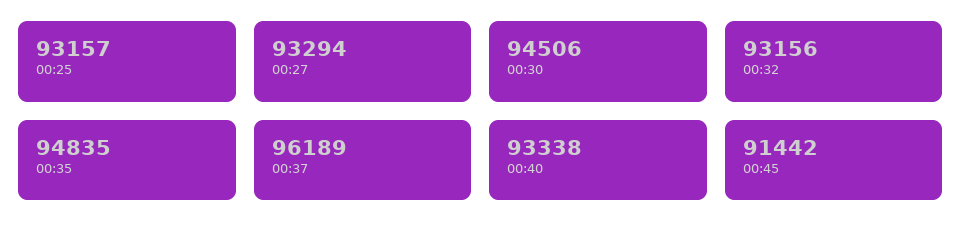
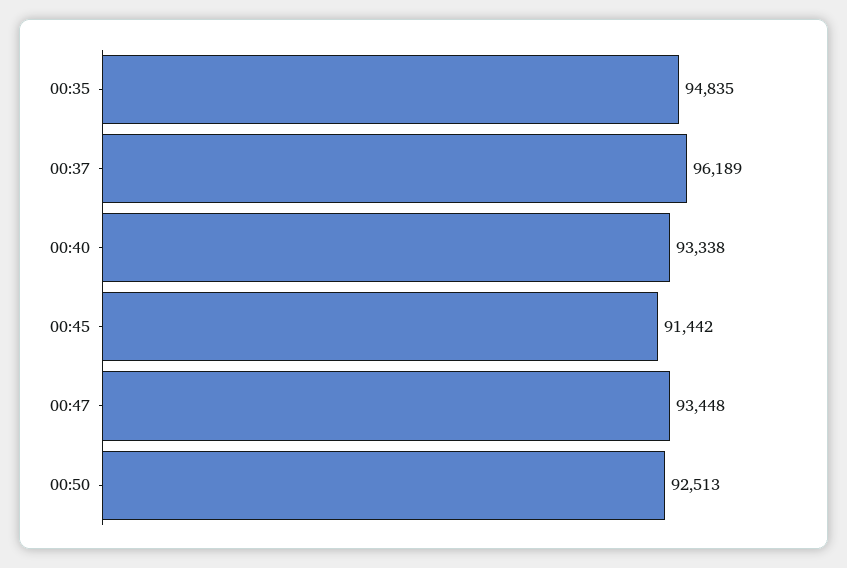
00:25: 93157 -> none
00:27: 93294 -> none
00:30: 94506 -> none
00:32: 93156 -> none
00:47: none -> 93448
00:50: none -> 92513

